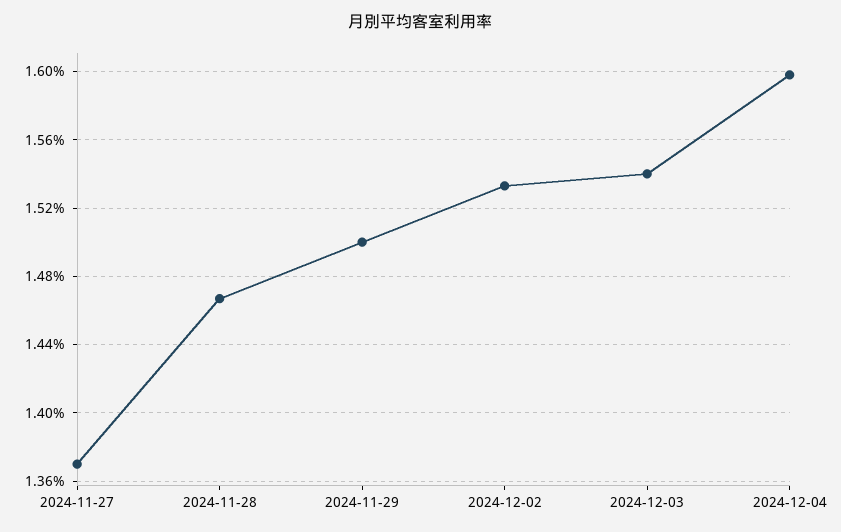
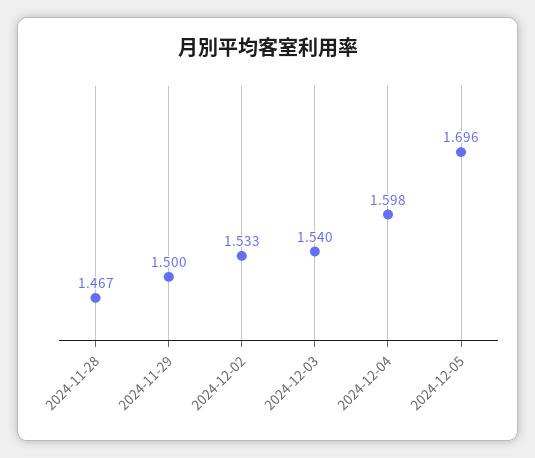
2024-11-27: 1.37 -> none
2024-12-05: none -> 1.696

